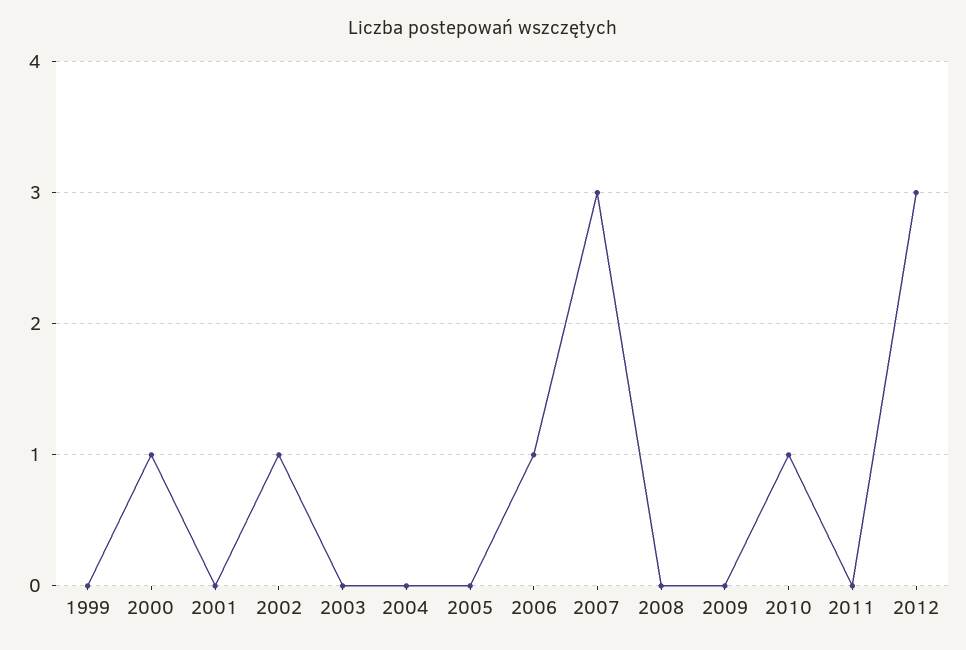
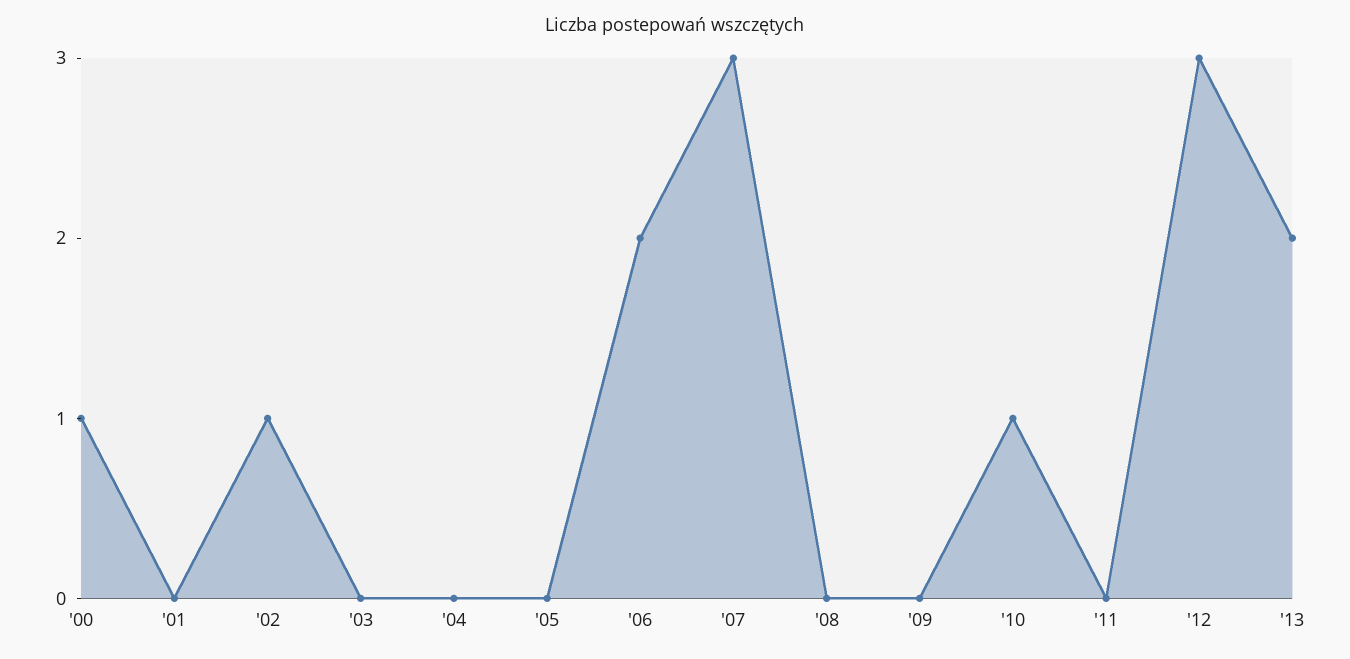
1999: 0 -> none
2006: 1 -> 2
'13: none -> 2

